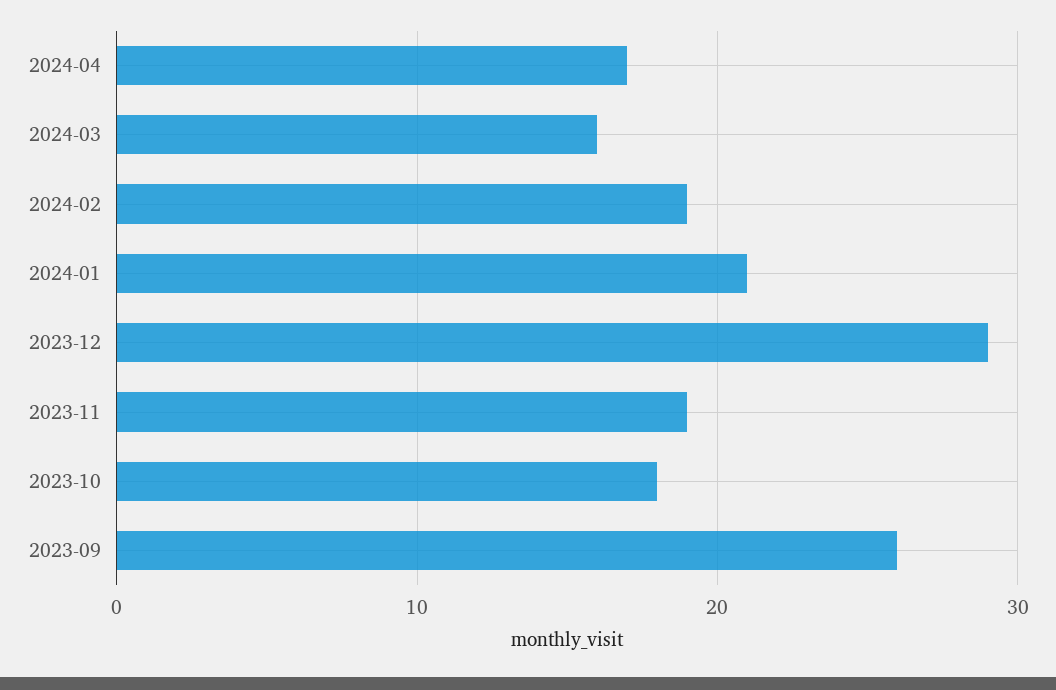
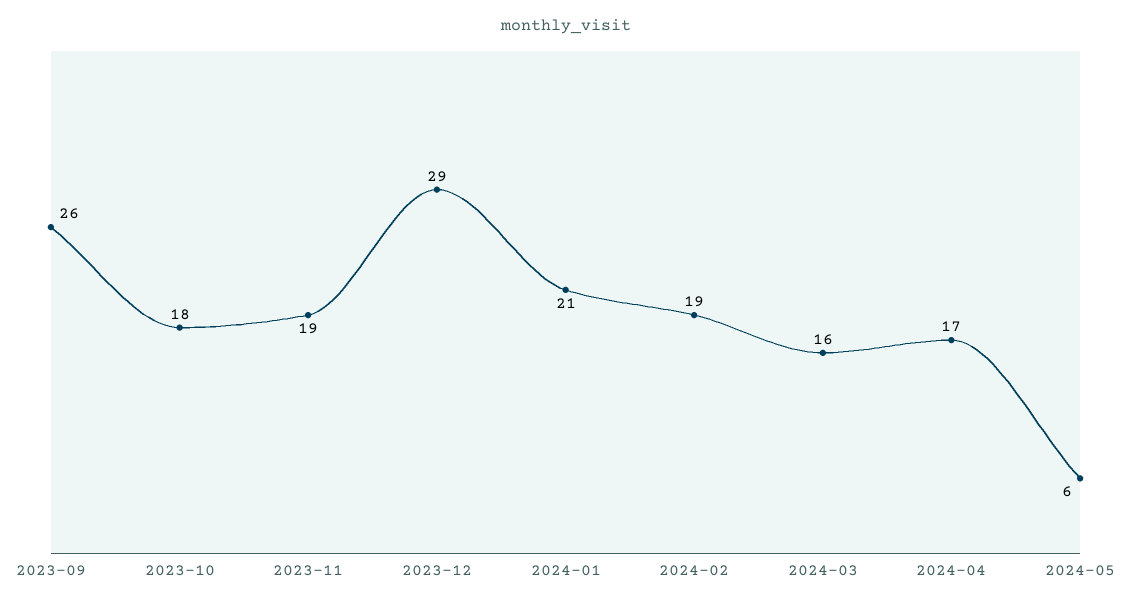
2024-05: none -> 6

